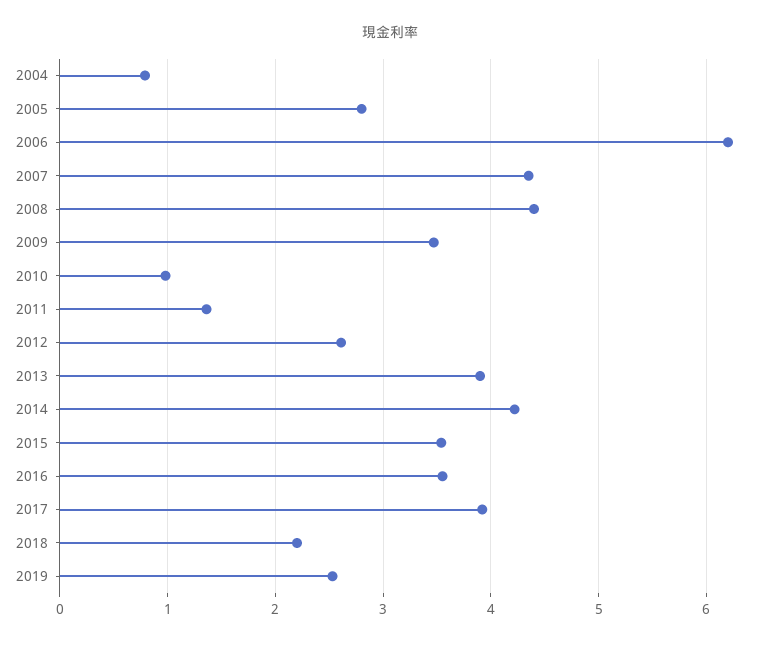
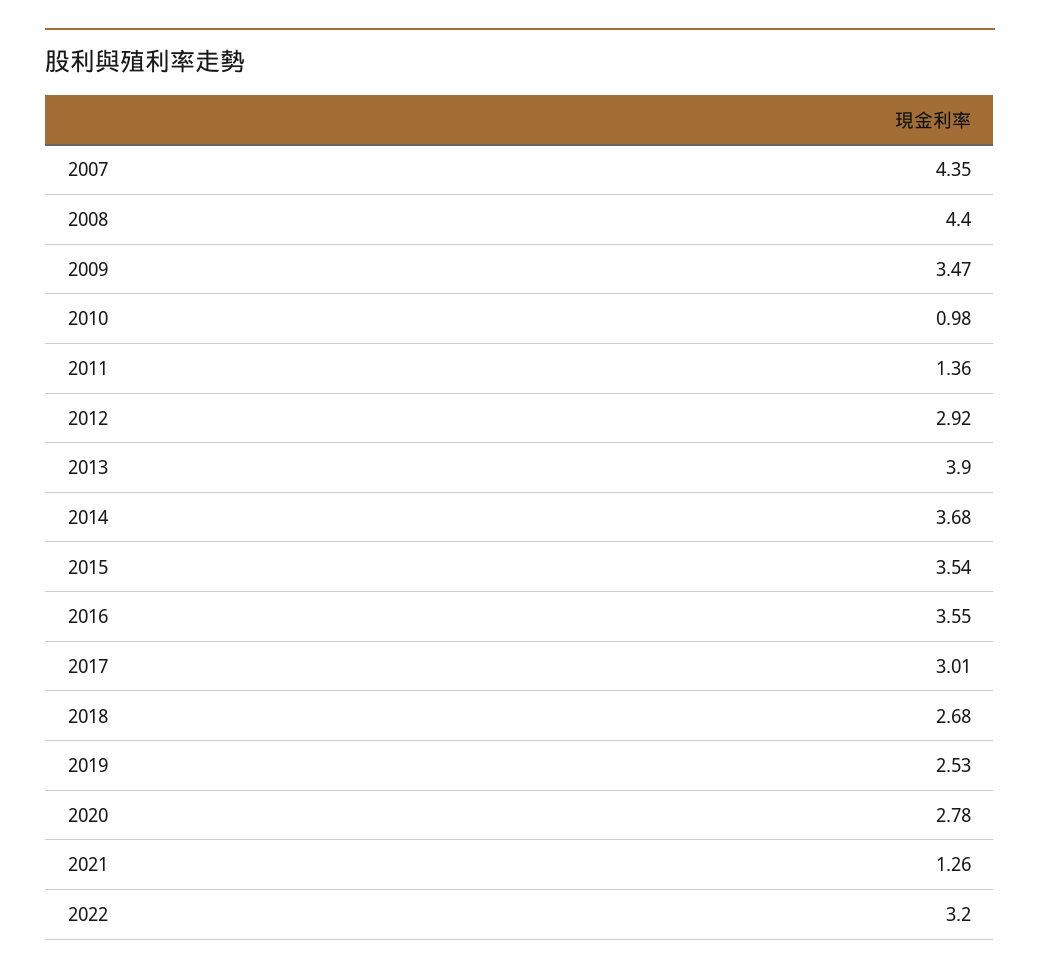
2004: 0.8 -> none
2005: 2.8 -> none
2006: 6.2 -> none
2012: 2.6 -> 2.92
2014: 4.2 -> 3.68
2017: 3.9 -> 3.01
2018: 2.2 -> 2.68
2020: none -> 2.78
2021: none -> 1.26
2022: none -> 3.2

